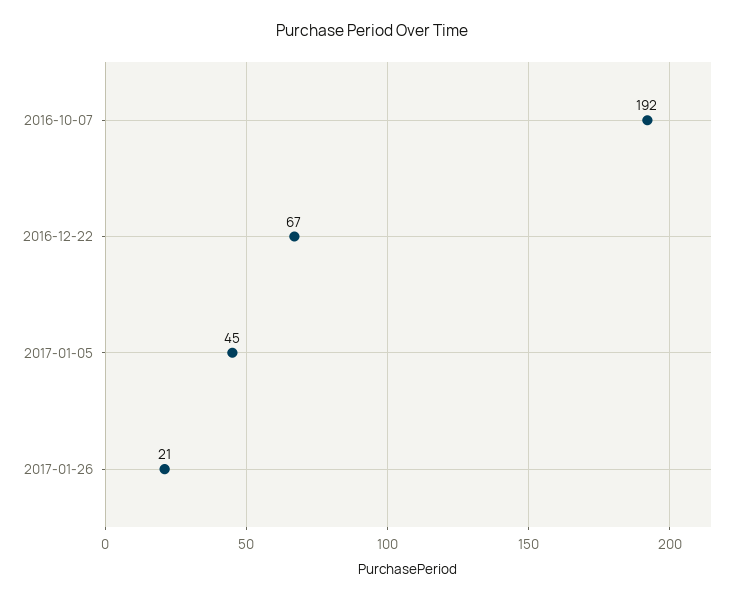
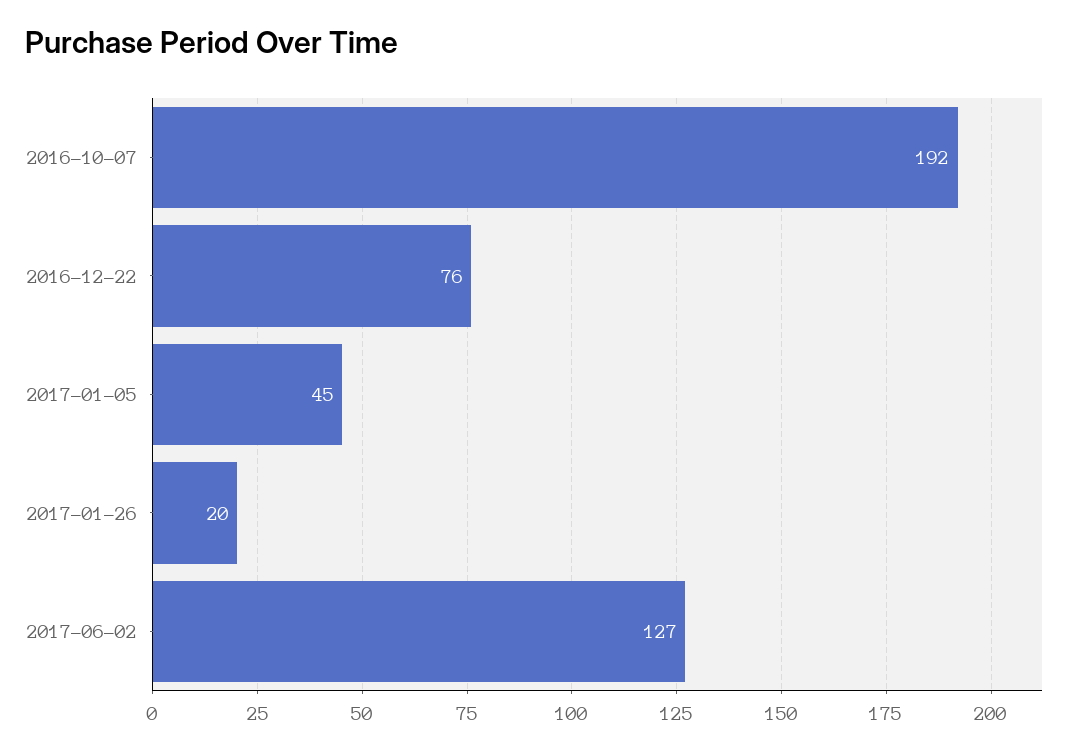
2016-12-22: 67 -> 76
2017-01-26: 21 -> 20
2017-06-02: none -> 127

